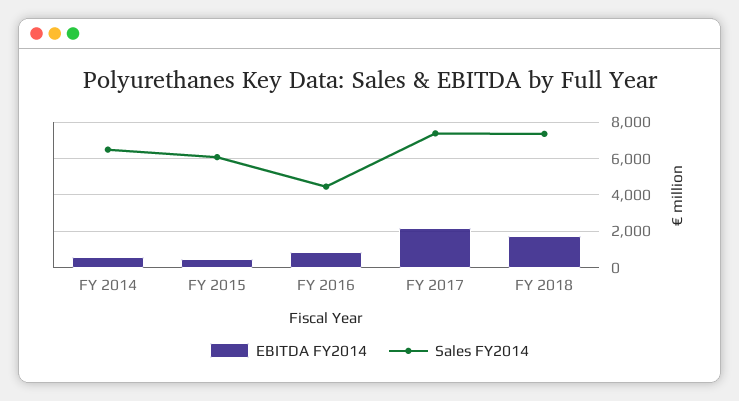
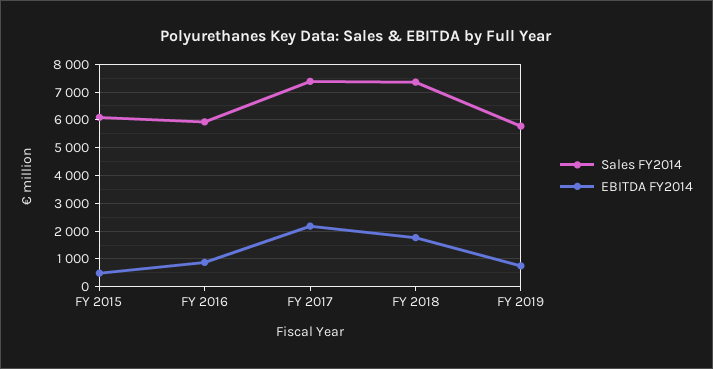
EBITDA FY2014, FY 2014: 500 -> none
Sales FY2014, FY 2014: 6500 -> none
Sales FY2014, FY 2016: 4500 -> 6000
Sales FY2014, FY 2019: none -> 5750
EBITDA FY2014, FY 2019: none -> 750

